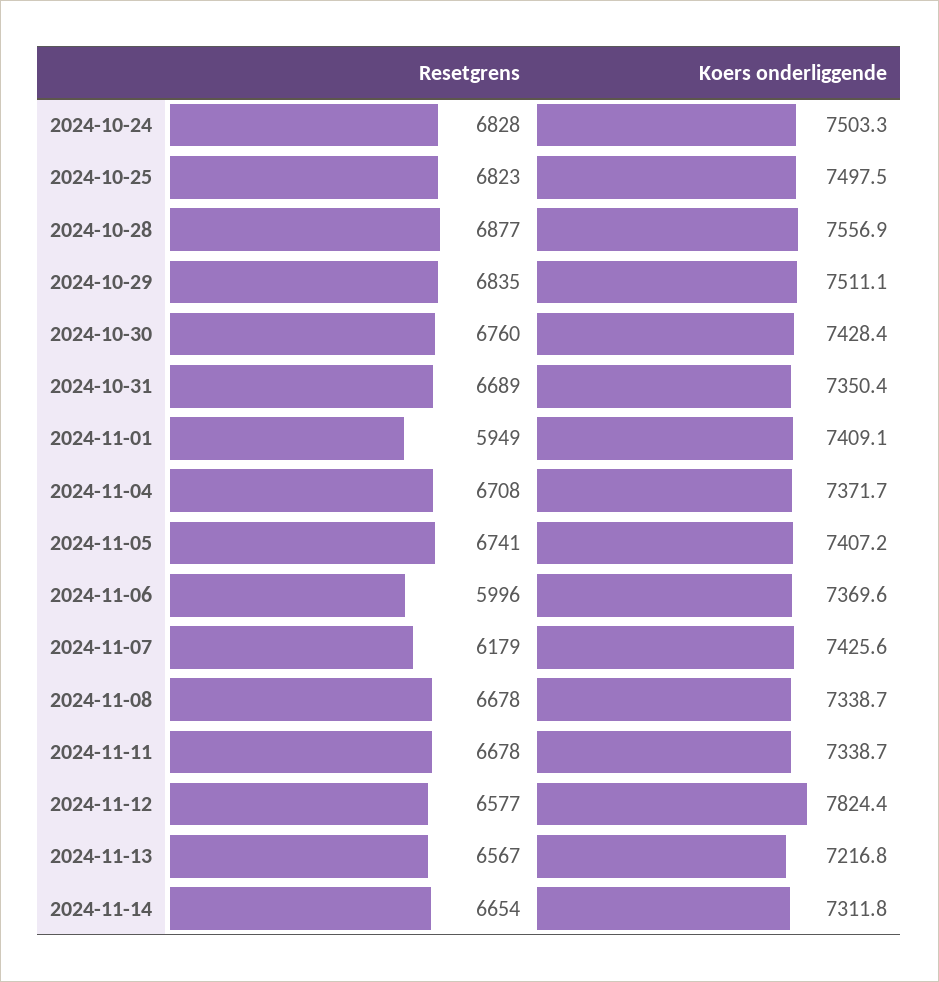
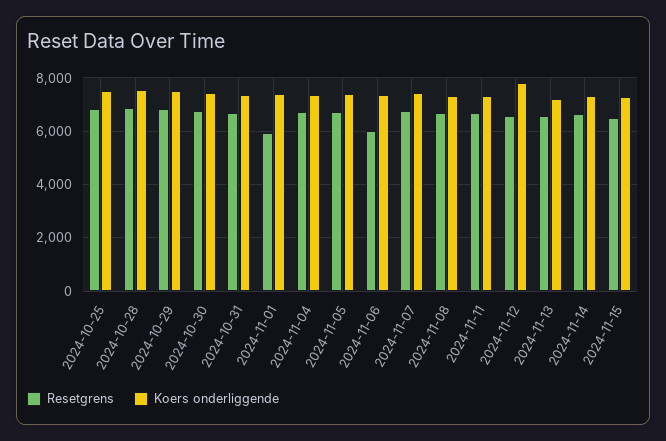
Resetgrens, 2024-10-24: 6828 -> none
Koers onderliggende, 2024-10-24: 7503.3 -> none
Resetgrens, 2024-11-07: 6179 -> 6750
Resetgrens, 2024-11-15: none -> 6500
Koers onderliggende, 2024-11-15: none -> 7250

